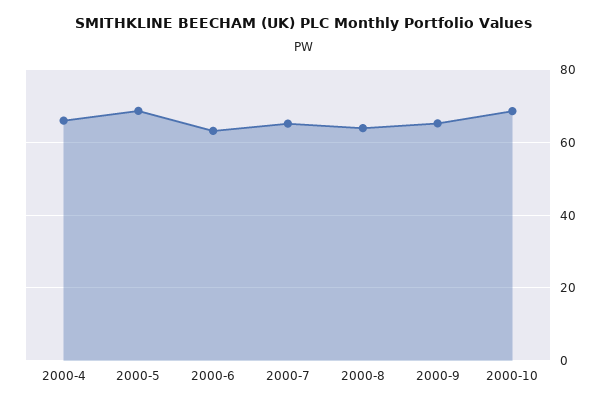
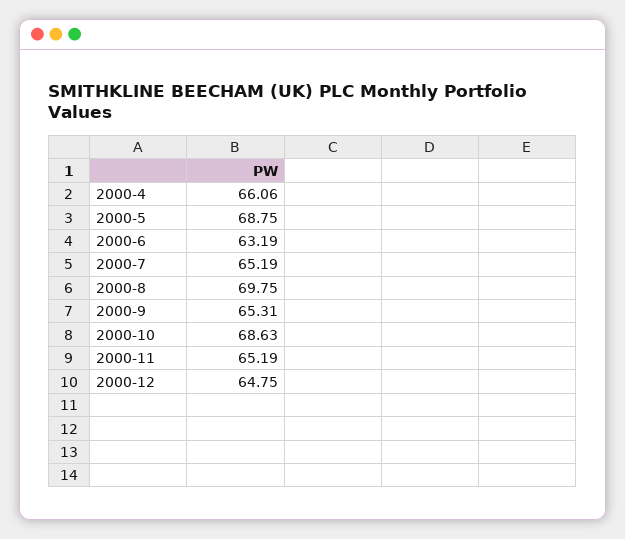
2000-8: 64 -> 69.75
2000-11: none -> 65.19
2000-12: none -> 64.75

